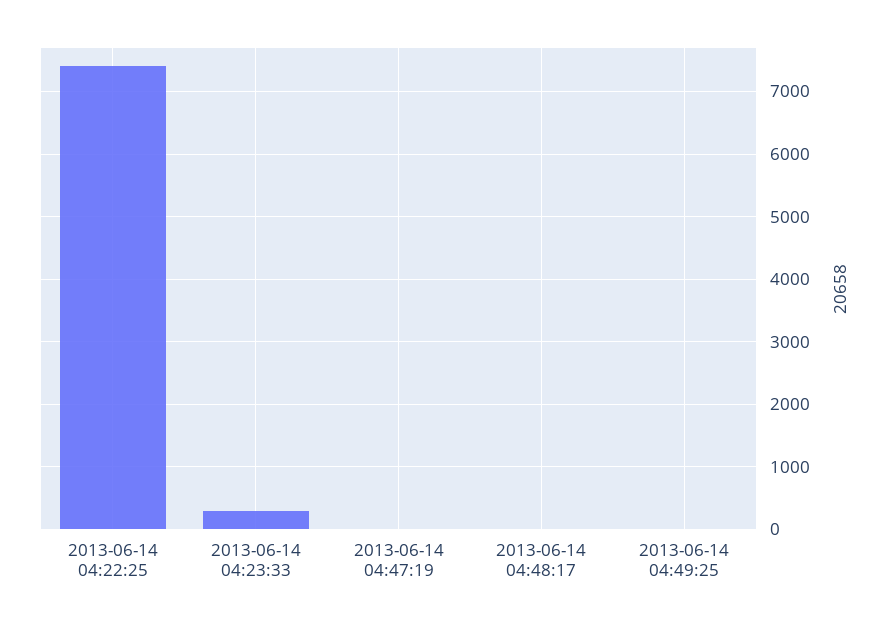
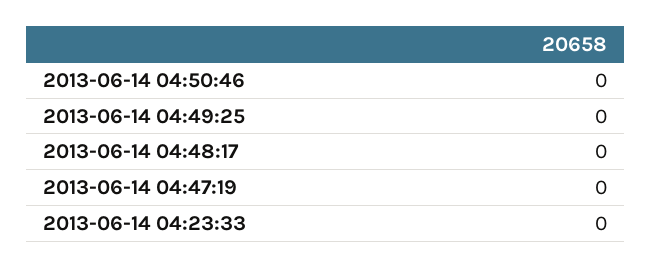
2013-06-14 04:22:25: 7400 -> none
2013-06-14 04:23:33: 300 -> 0
2013-06-14 04:50:46: none -> 0

